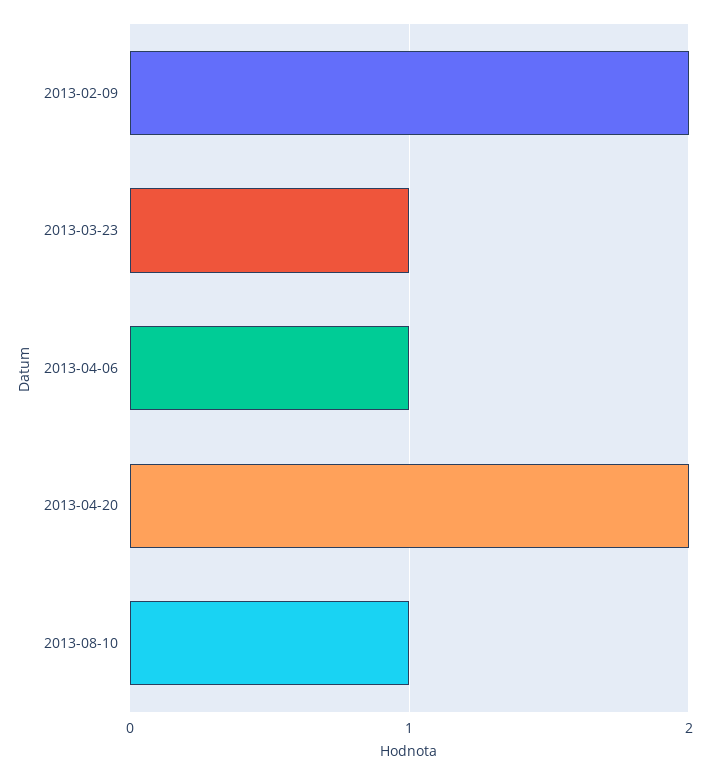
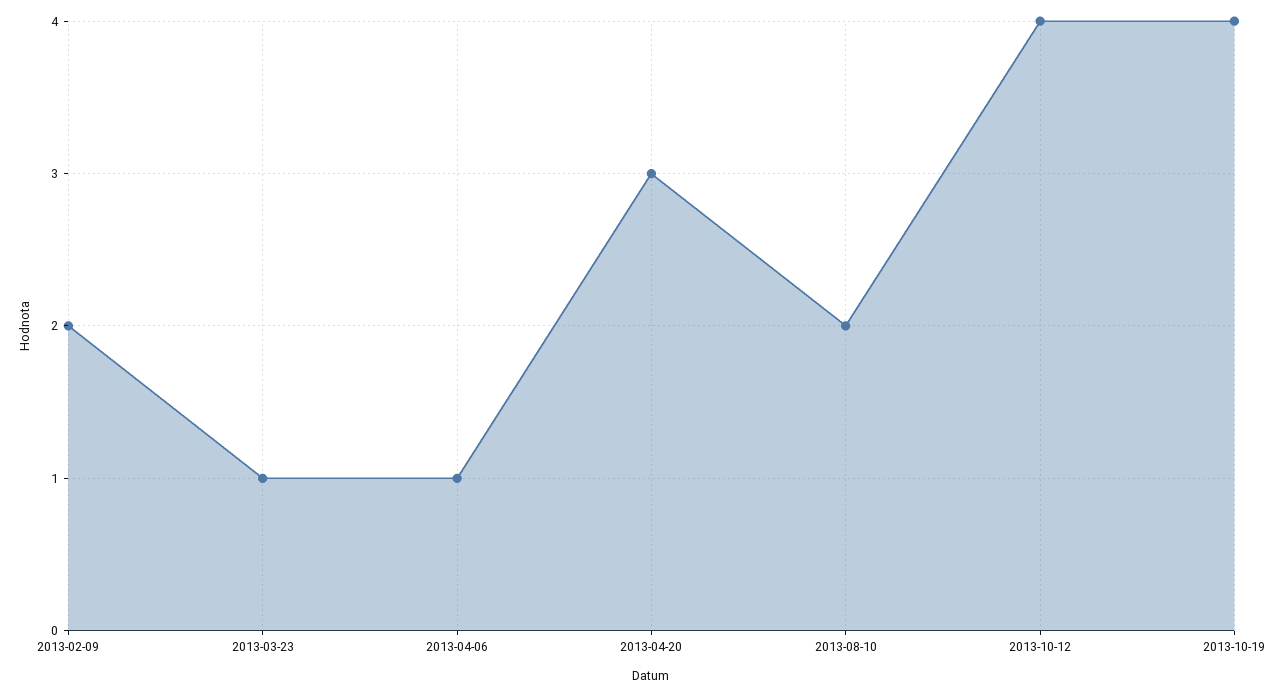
2013-04-20: 2 -> 3
2013-08-10: 1 -> 2
2013-10-12: none -> 4
2013-10-19: none -> 4

